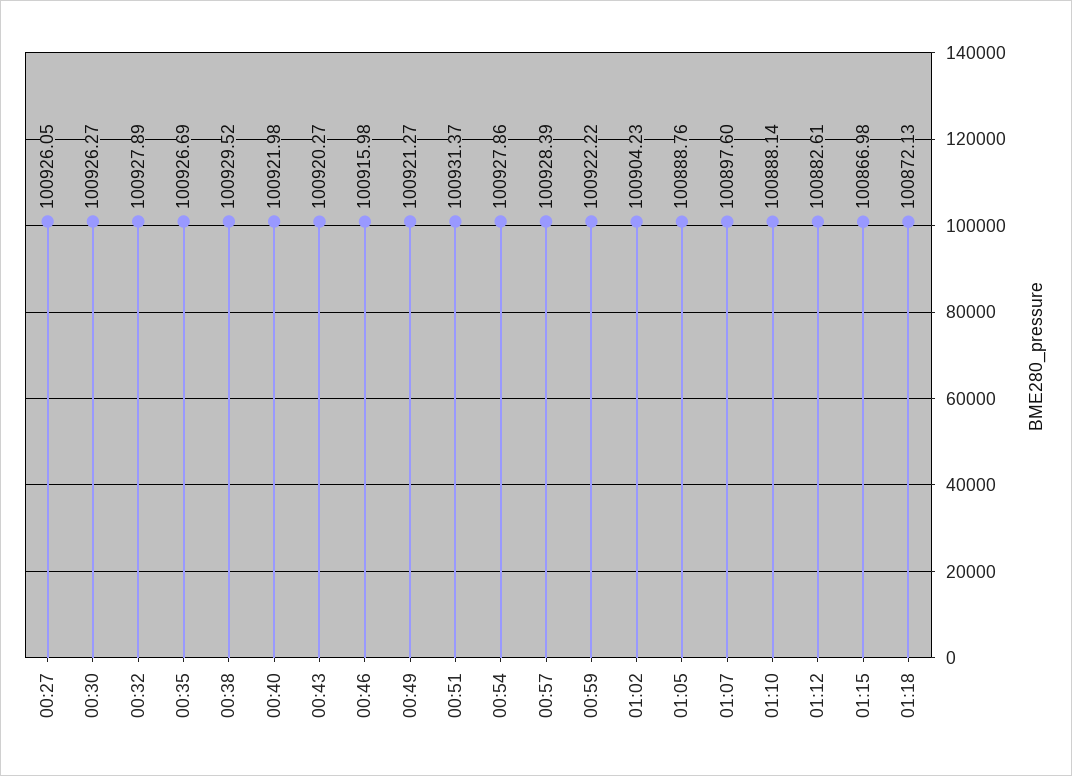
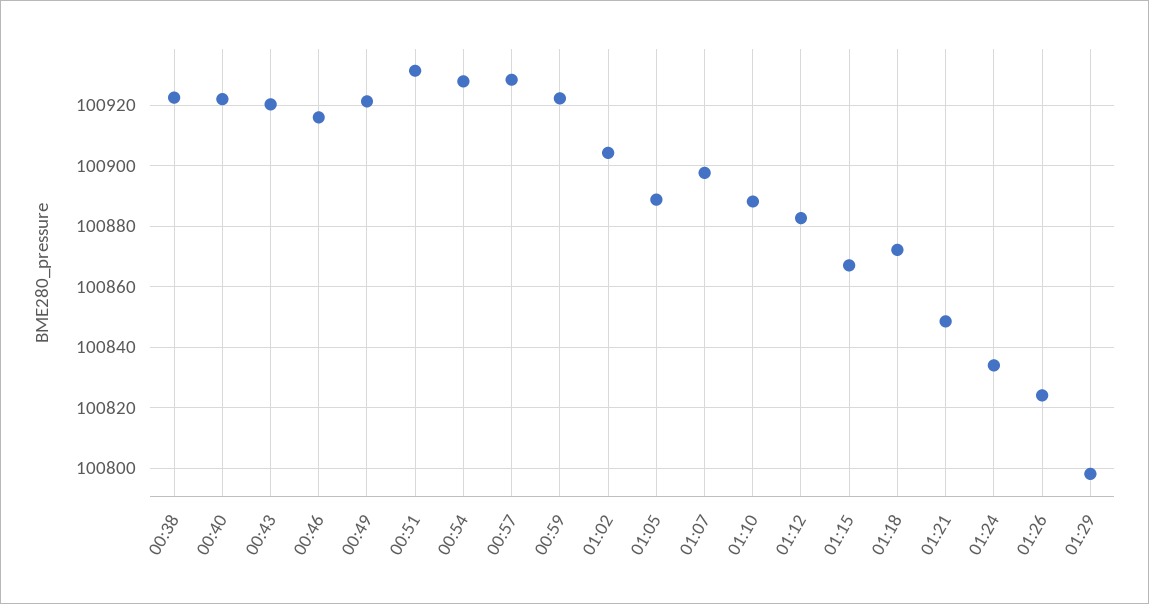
00:27: 100926.05 -> none
00:30: 100926.27 -> none
00:32: 100927.89 -> none
00:35: 100926.69 -> none
00:38: 100929.52 -> 100922
01:21: none -> 100848
01:24: none -> 100834
01:26: none -> 100824
01:29: none -> 100798

